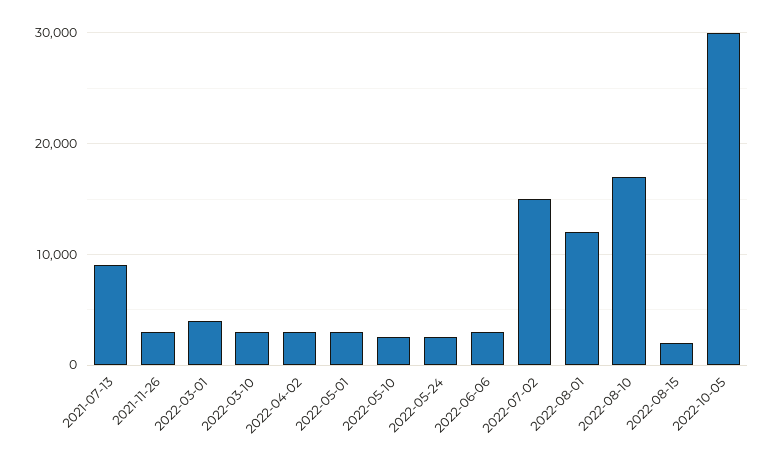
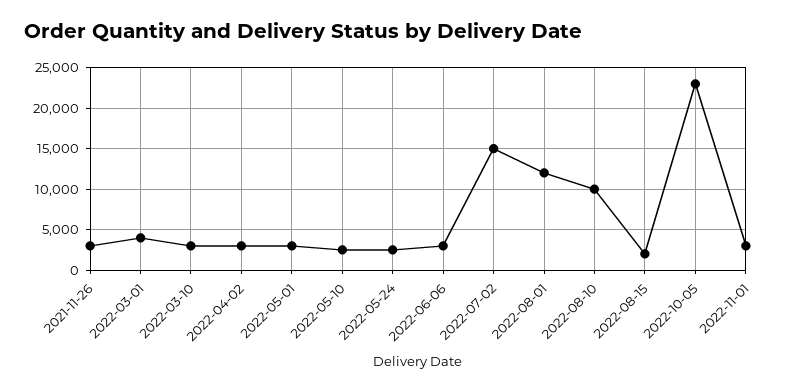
2021-07-13: 9000 -> none
2022-08-10: 17000 -> 10000
2022-10-05: 30000 -> 23000
2022-11-01: none -> 3000

